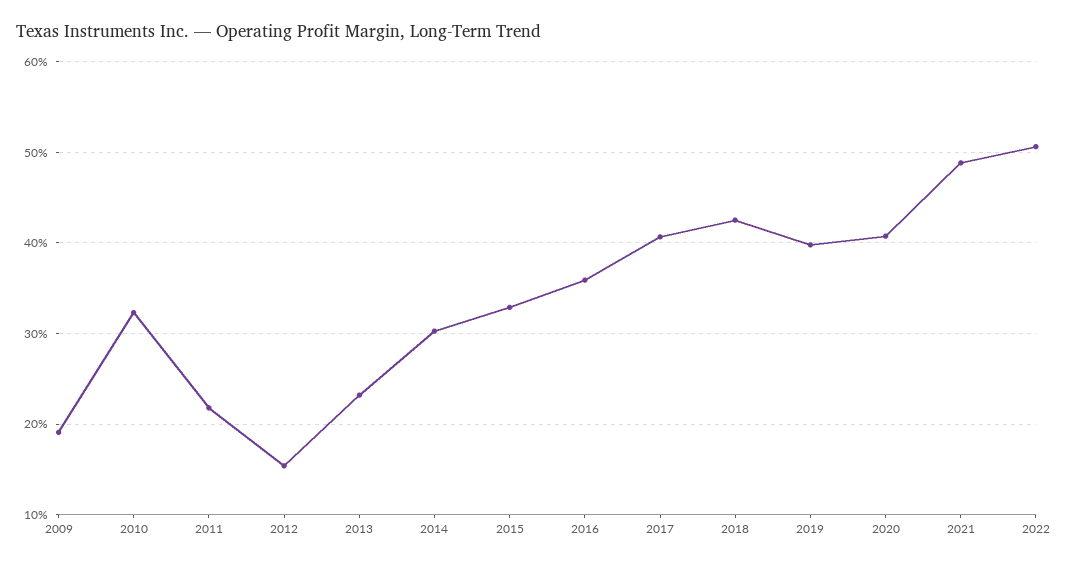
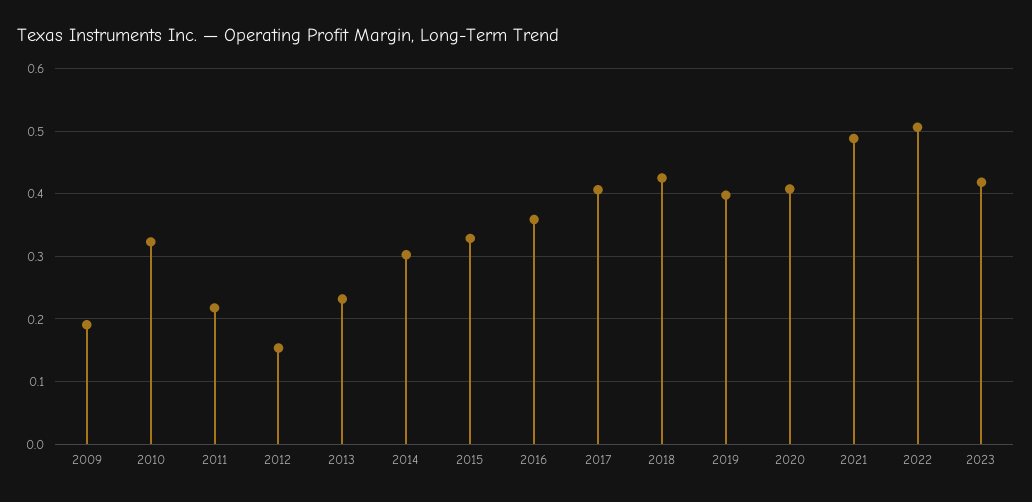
2023: none -> 0.42

